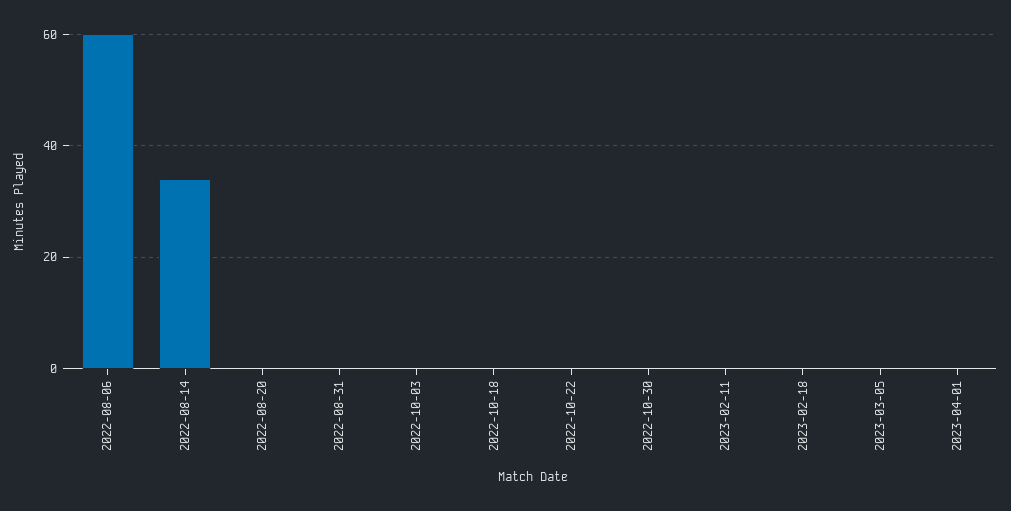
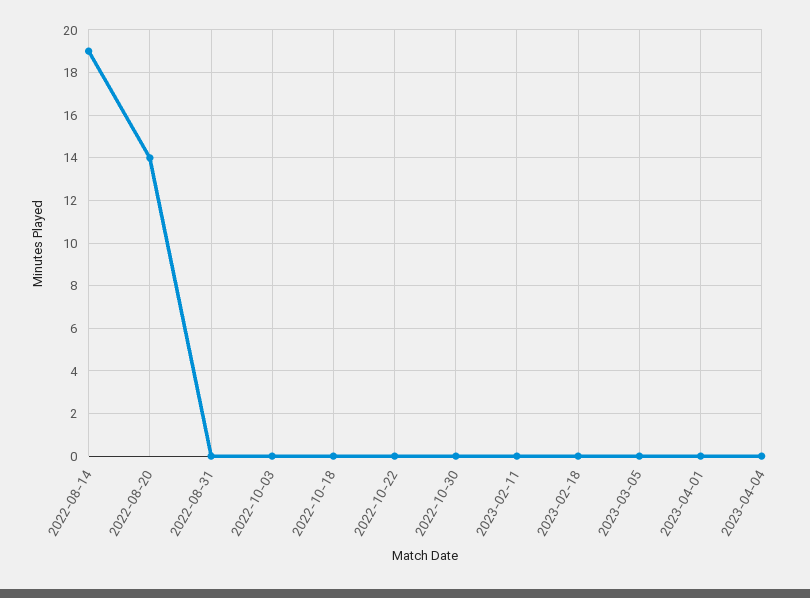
2022-08-06: 60 -> none
2022-08-14: 35 -> 19
2022-08-20: 0 -> 14
2023-04-04: none -> 0

